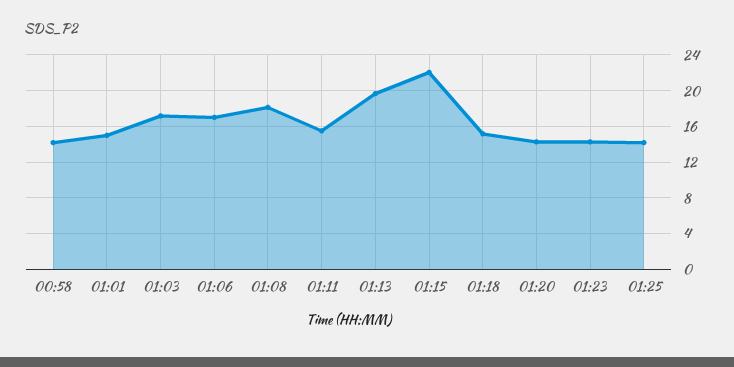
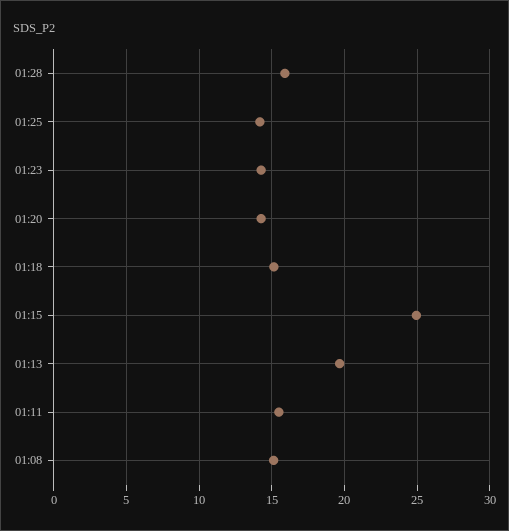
00:58: 14 -> none
01:01: 15 -> none
01:03: 17 -> none
01:06: 17 -> none
01:08: 18 -> 15
01:15: 22 -> 25
01:28: none -> 16

